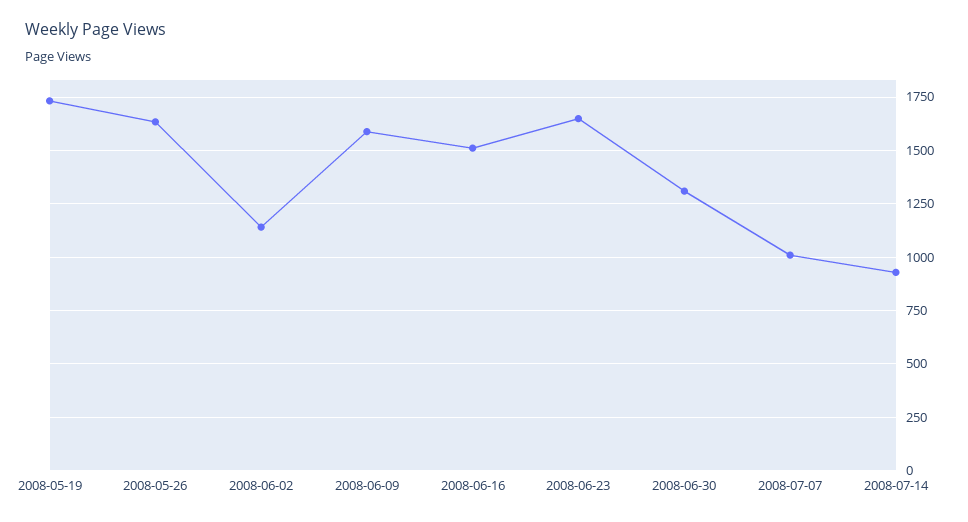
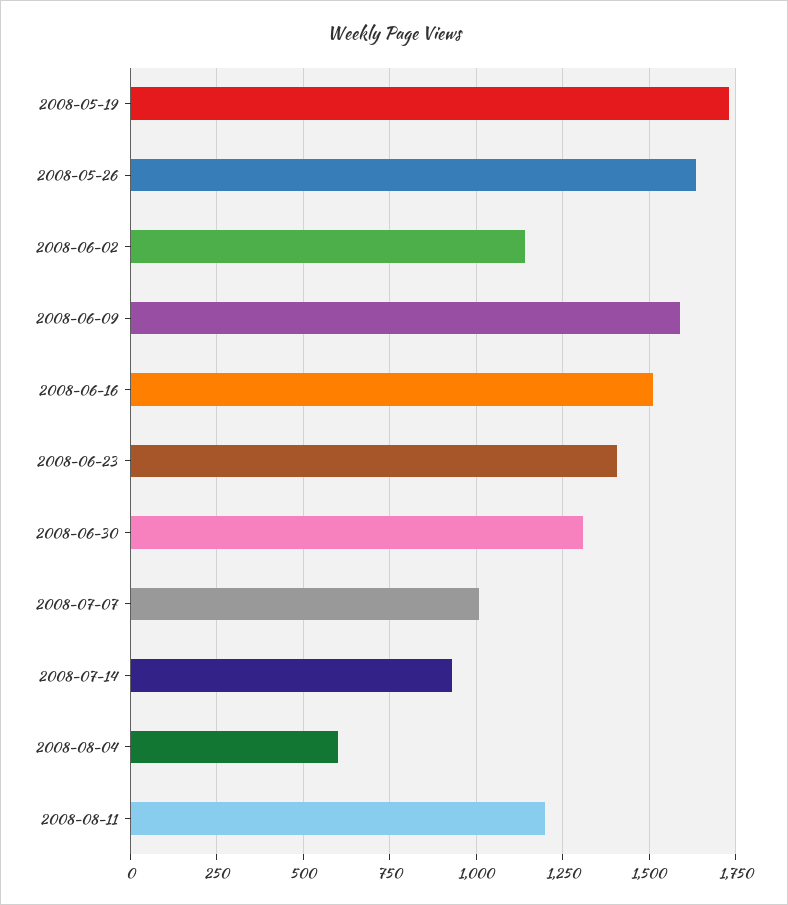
2008-06-23: 1650 -> 1400
2008-08-04: none -> 600
2008-08-11: none -> 1200

